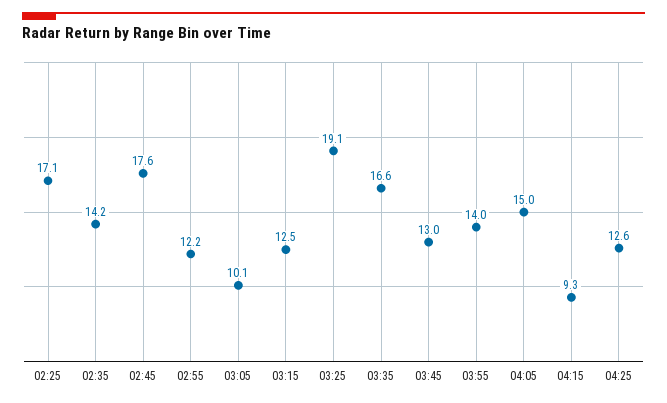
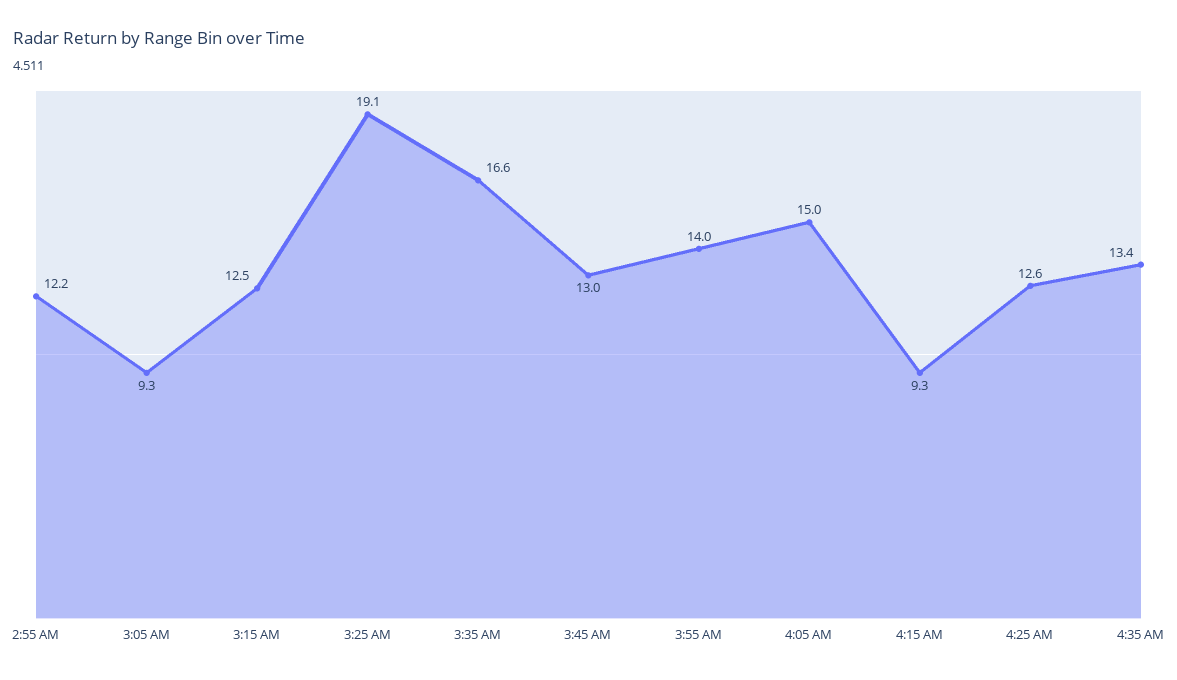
02:25: 17.1 -> none
02:35: 14.2 -> none
02:45: 17.6 -> none
03:05: 10.1 -> 9.3
4:35 AM: none -> 13.4

